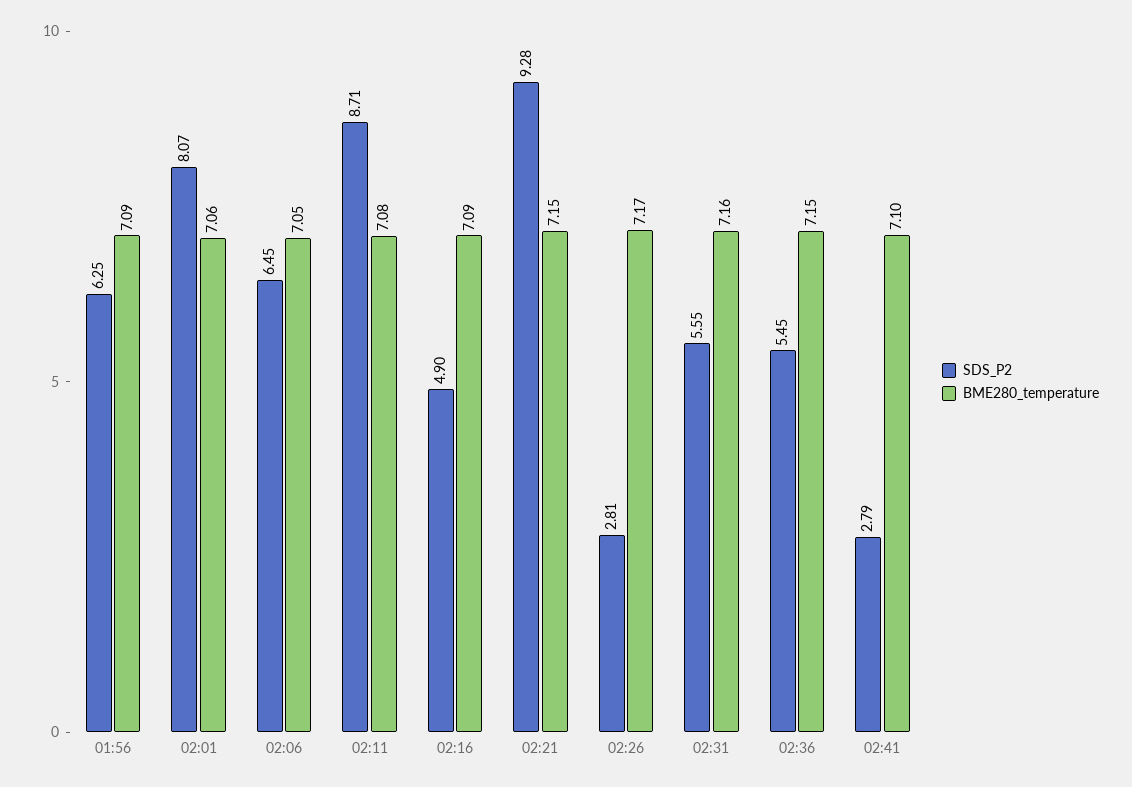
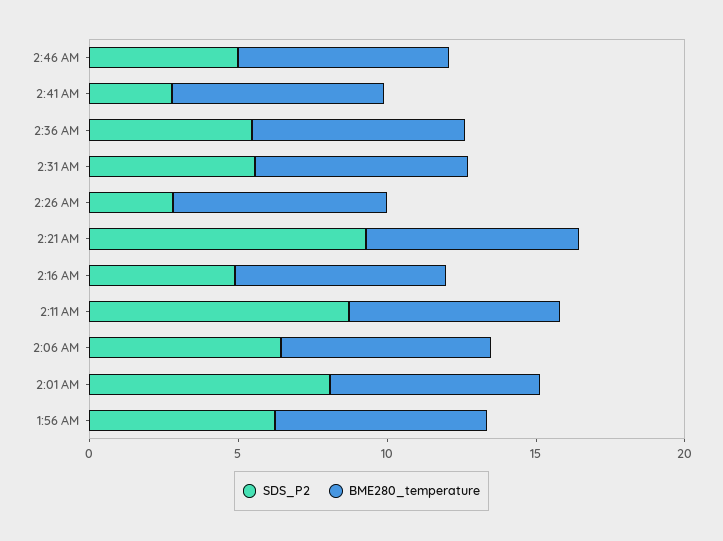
SDS_P2, 2:46 AM: none -> 5
BME280_temperature, 2:46 AM: none -> 7

